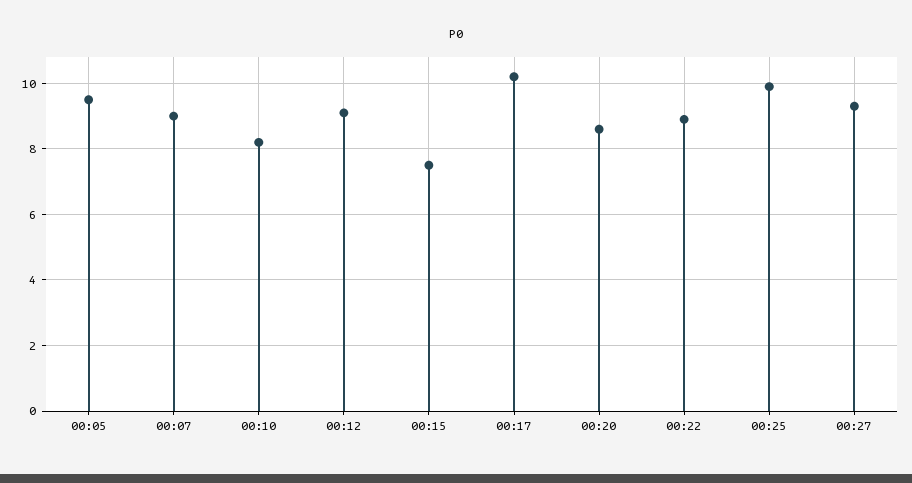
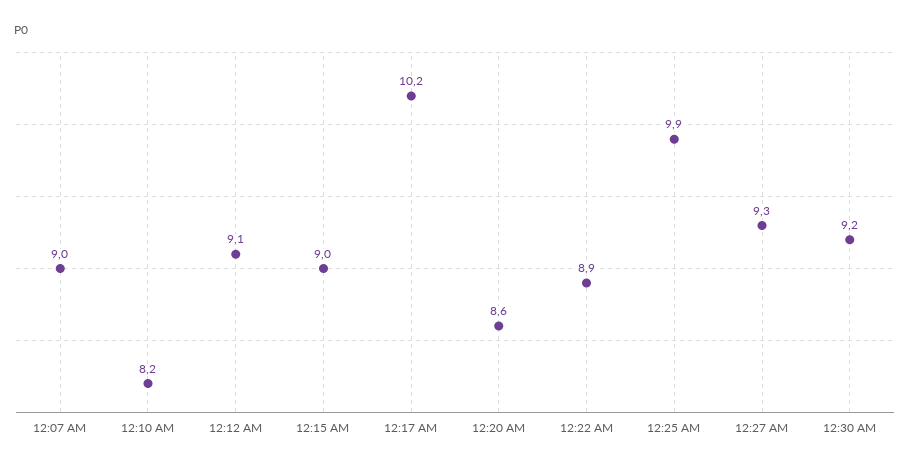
00:05: 9.5 -> none
00:15: 7.5 -> 9
12:30 AM: none -> 9.2

